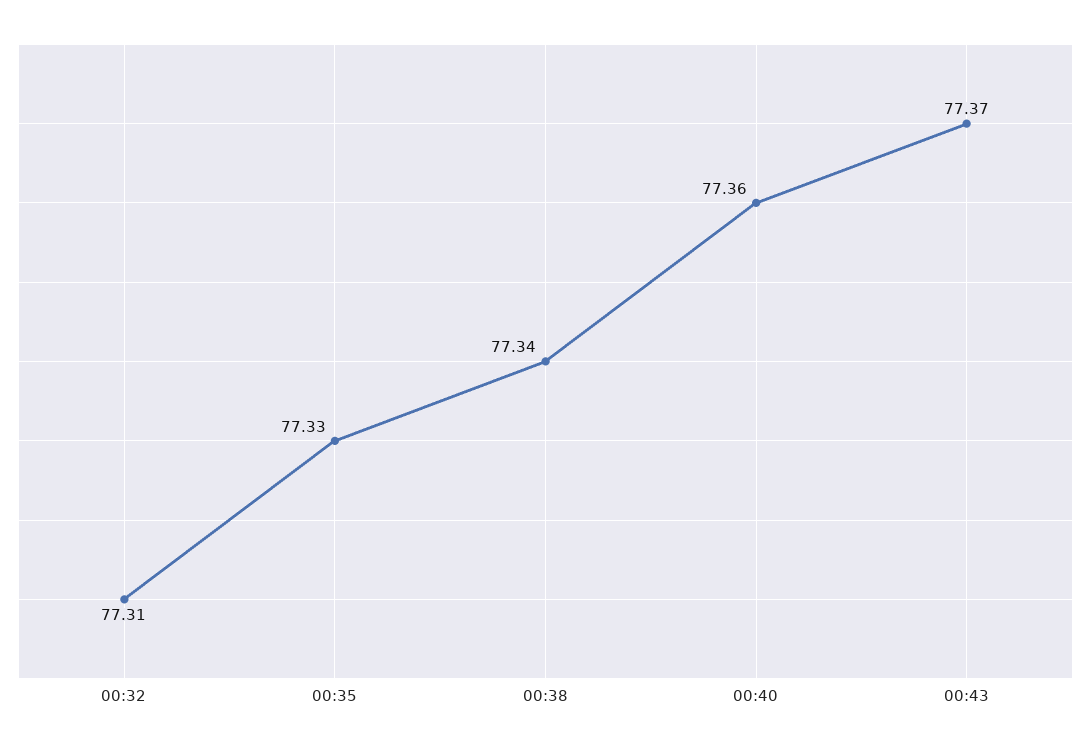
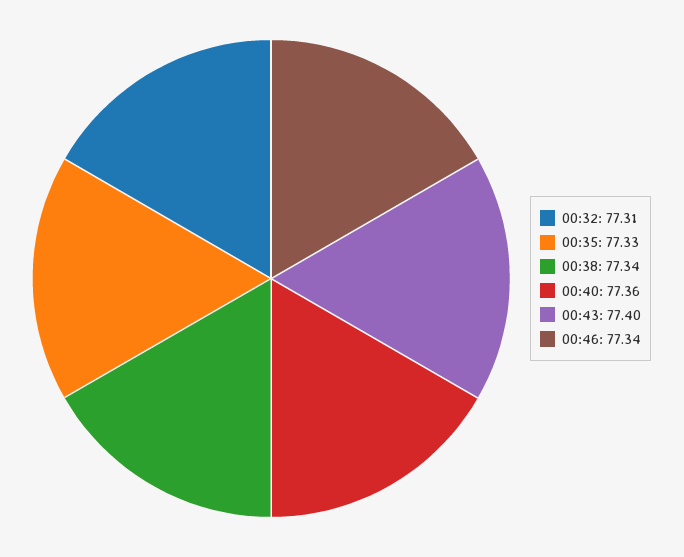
00:43: 77.37 -> 77.4
00:46: none -> 77.34

